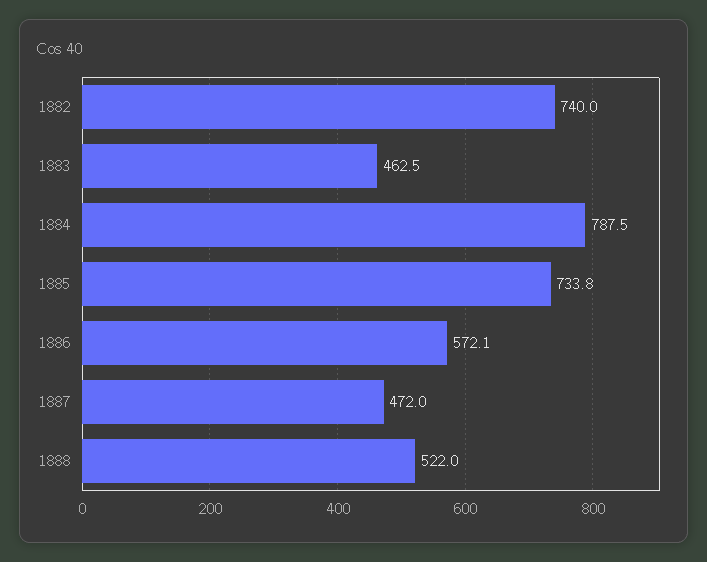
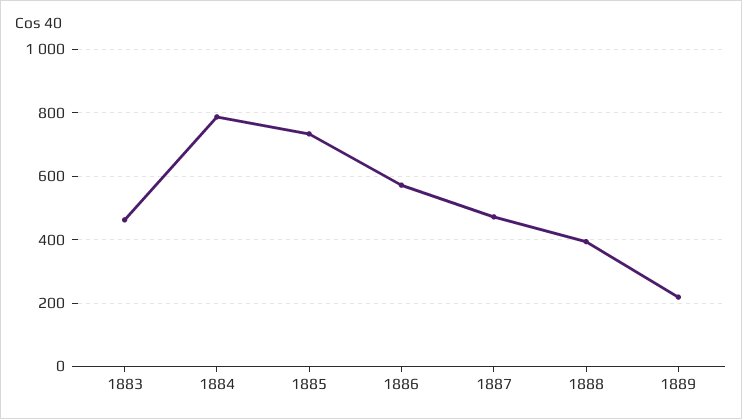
1882: 740 -> none
1888: 522 -> 400
1889: none -> 220

